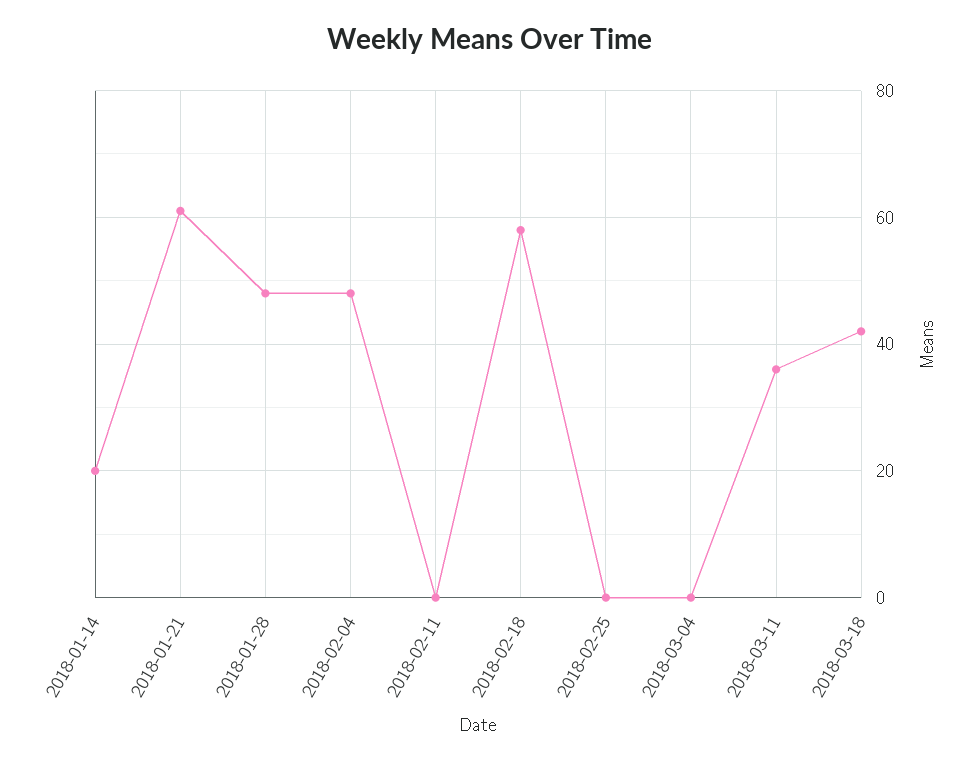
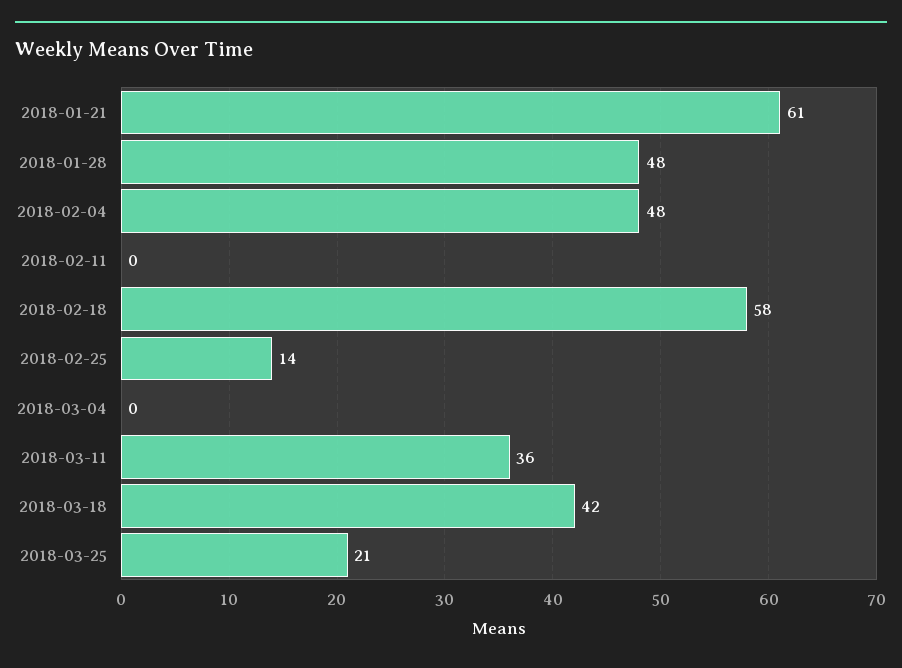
2018-01-14: 20 -> none
2018-02-25: 0 -> 14
2018-03-25: none -> 21

